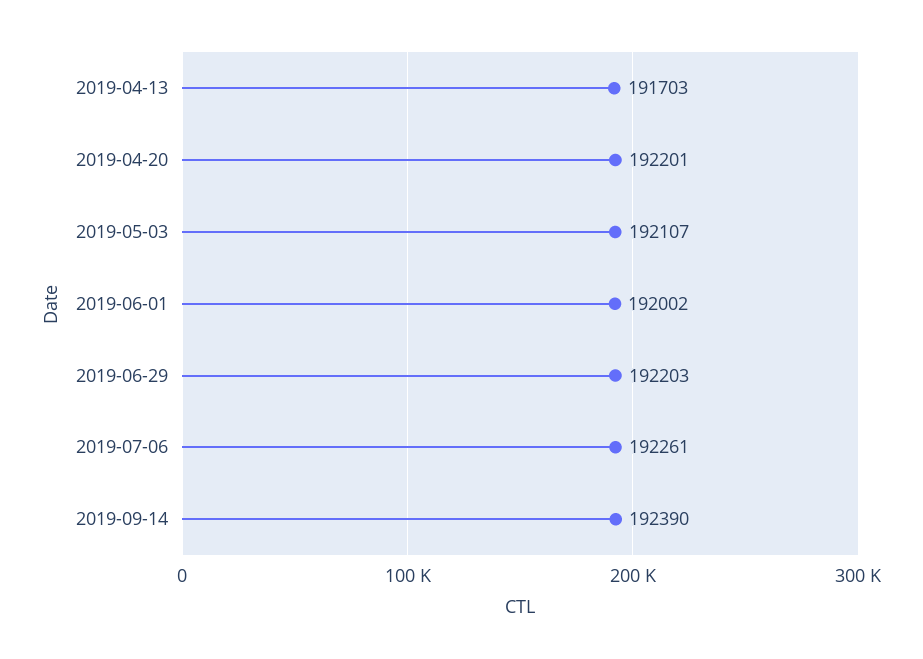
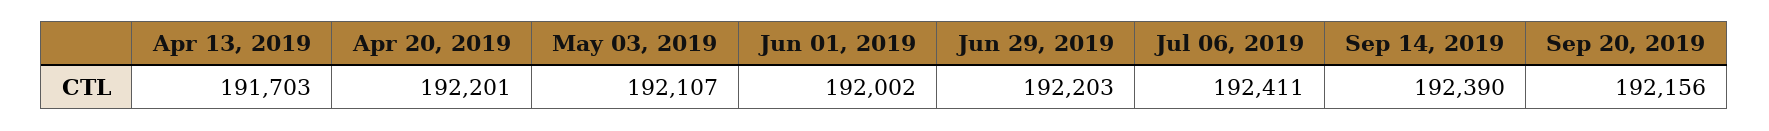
2019-07-06: 192261 -> 192411
Sep 20, 2019: none -> 192156

